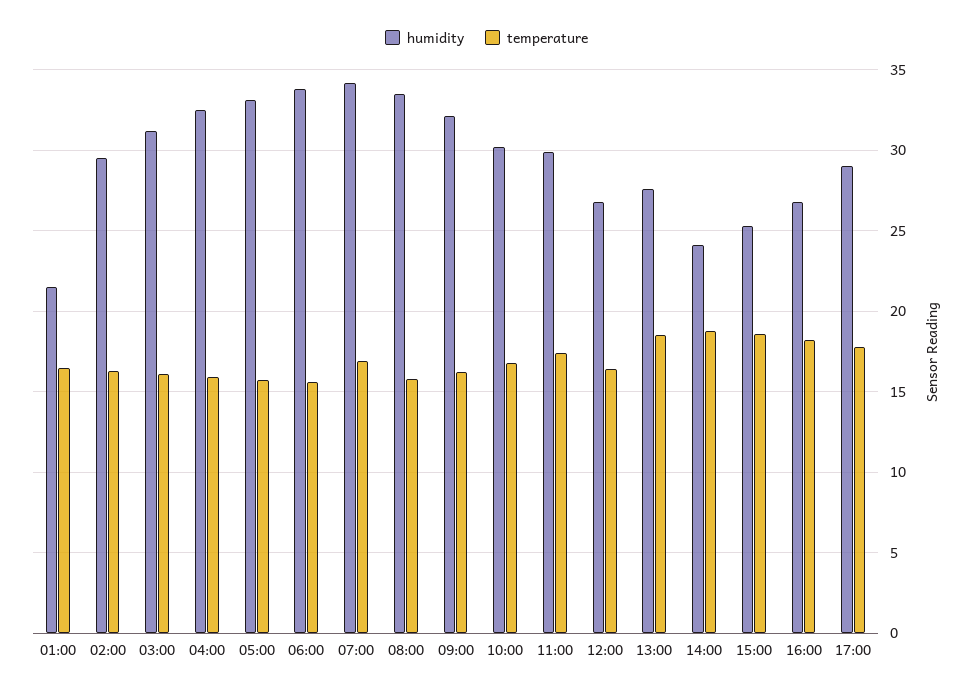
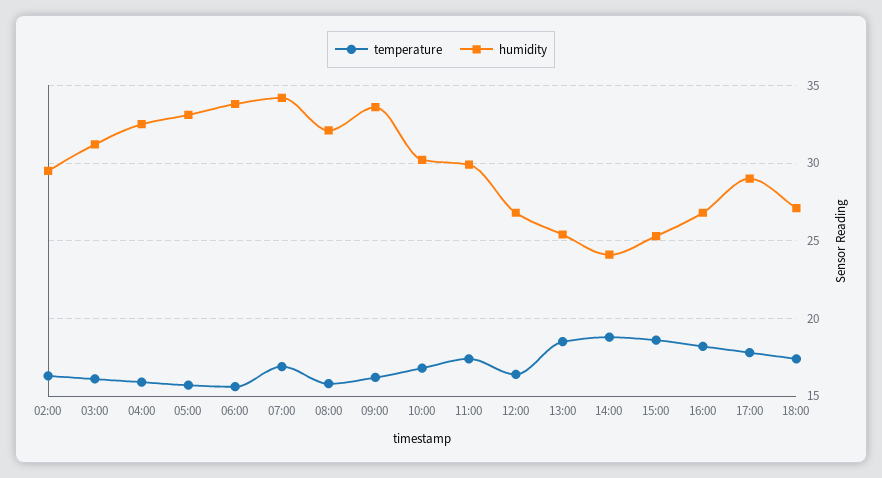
humidity, 01:00: 21.5 -> none
temperature, 01:00: 16.5 -> none
humidity, 08:00: 33.5 -> 32
humidity, 09:00: 32 -> 33.5
humidity, 13:00: 27.5 -> 25.5
temperature, 18:00: none -> 17.5
humidity, 18:00: none -> 27

